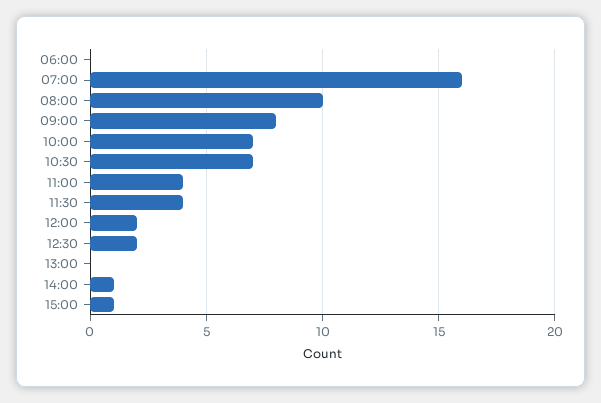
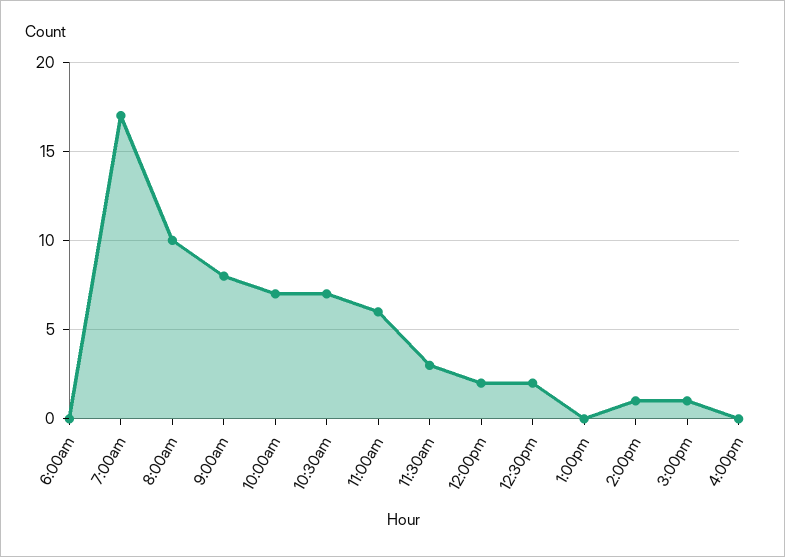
07:00: 16 -> 17
11:00: 4 -> 6
11:30: 4 -> 3
4:00pm: none -> 0

